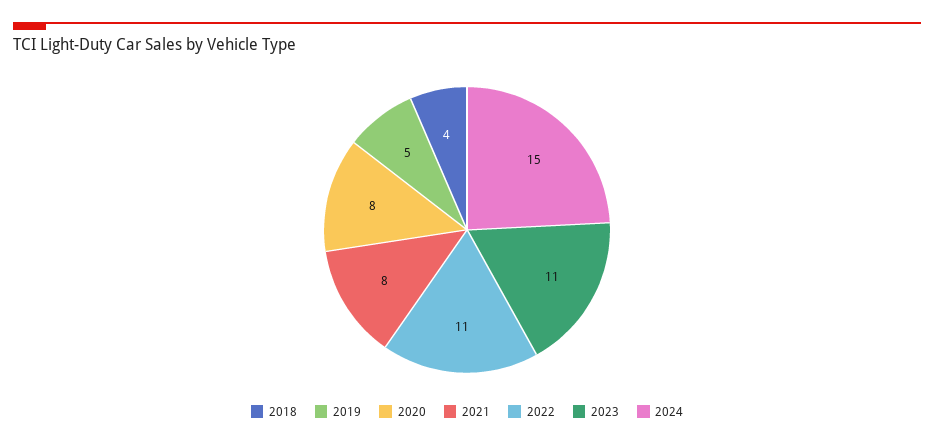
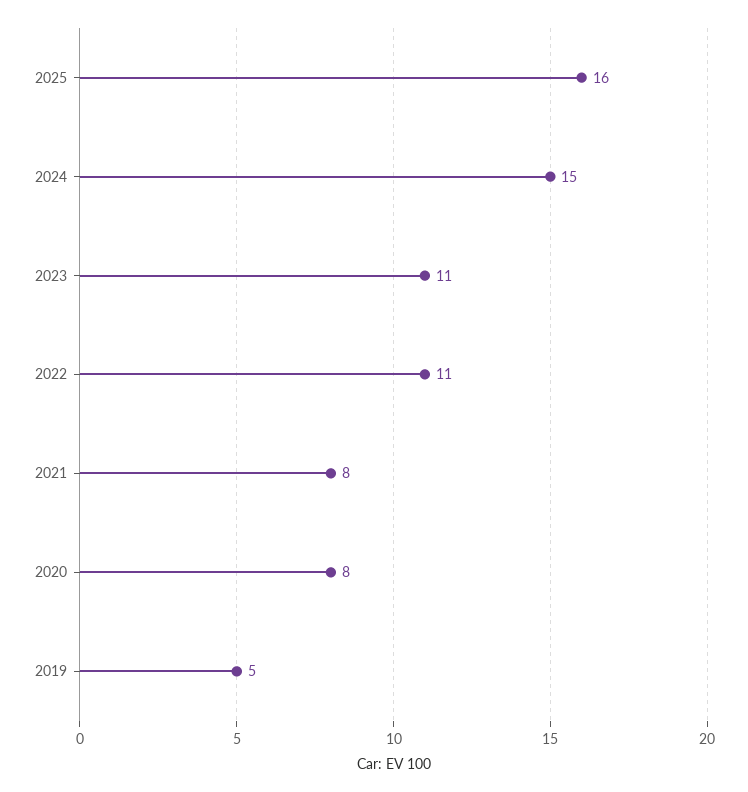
2018: 4 -> none
2025: none -> 16

